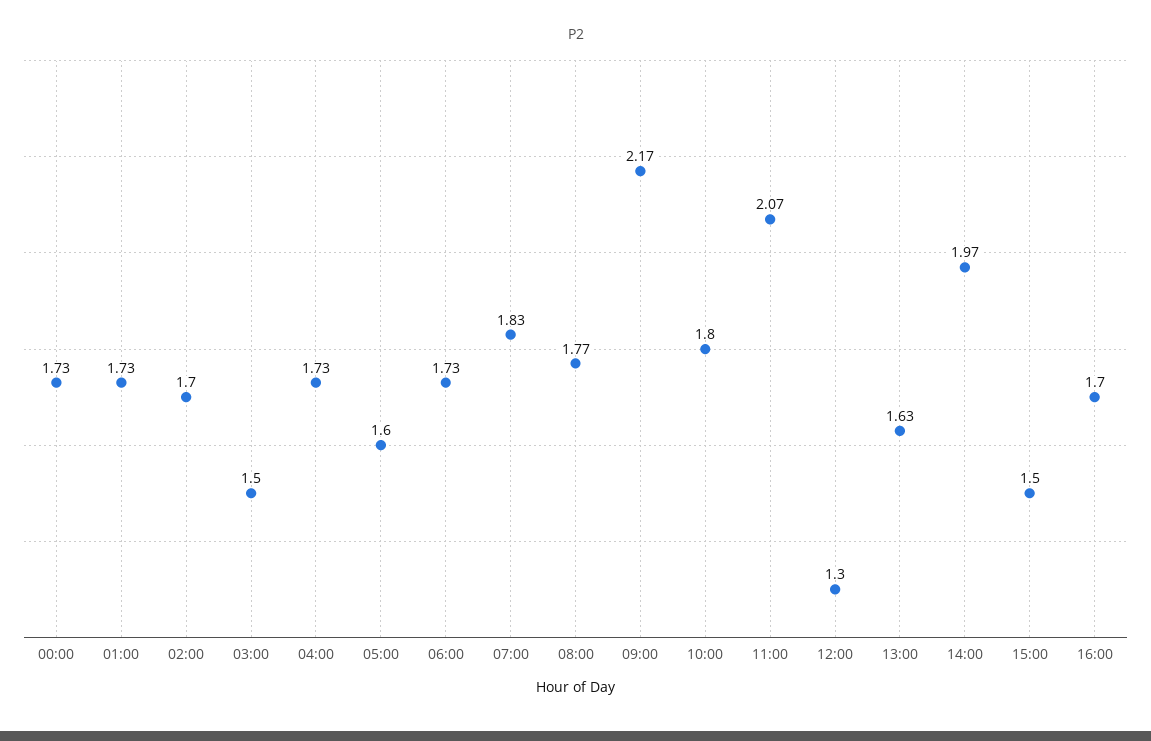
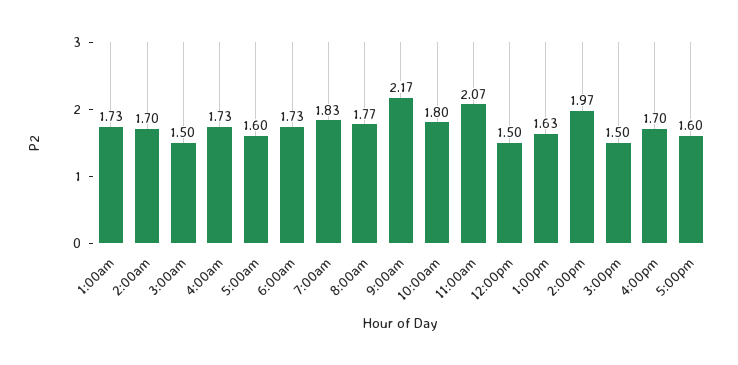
00:00: 1.73 -> none
12:00: 1.3 -> 1.5
5:00pm: none -> 1.6

